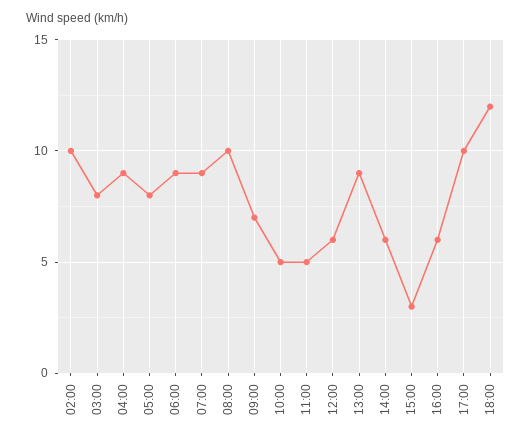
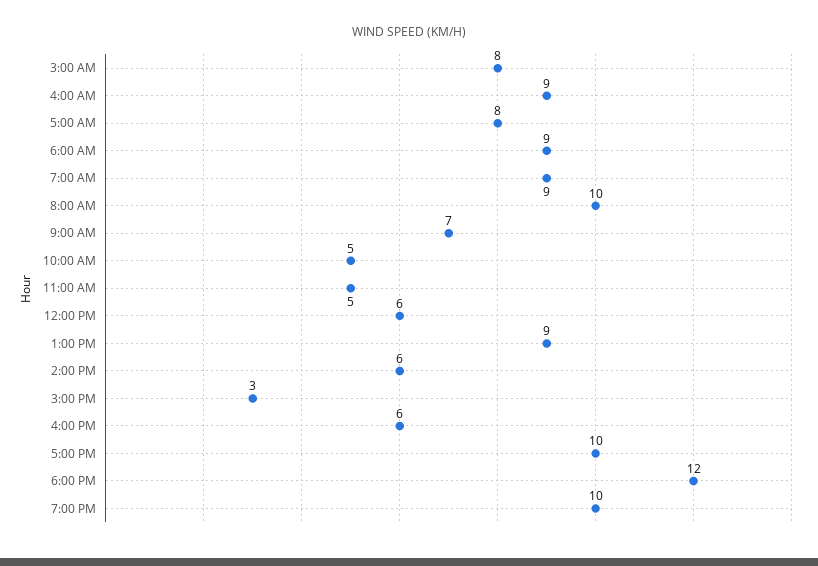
02:00: 10 -> none
7:00 PM: none -> 10

